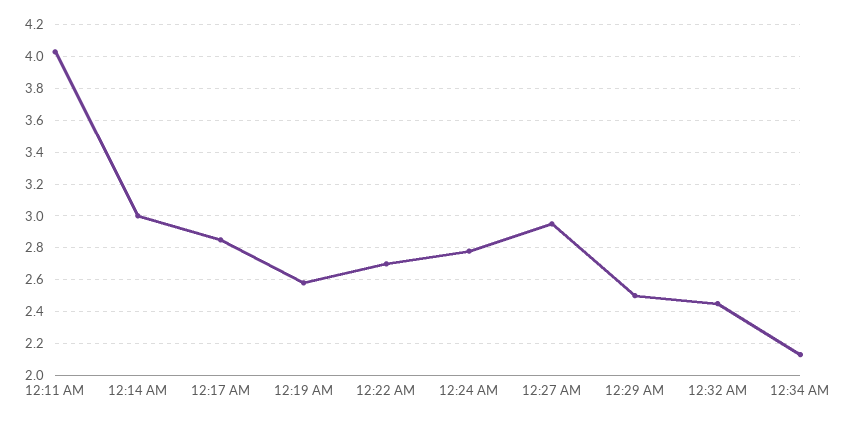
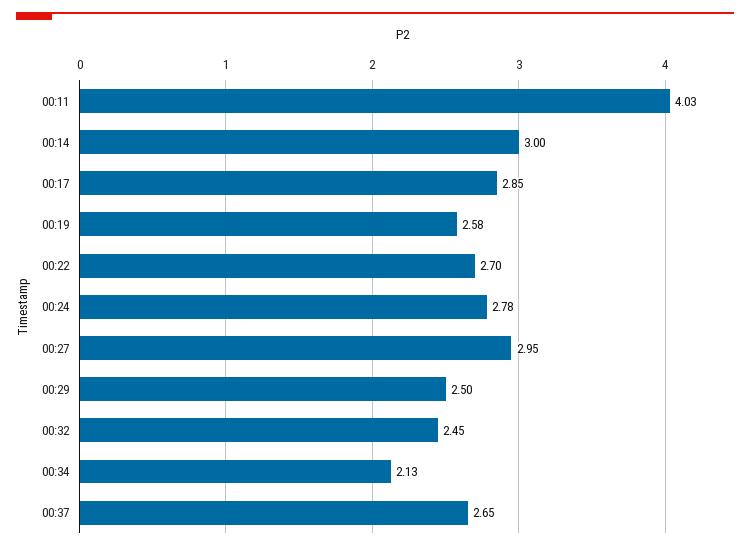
00:37: none -> 2.65

